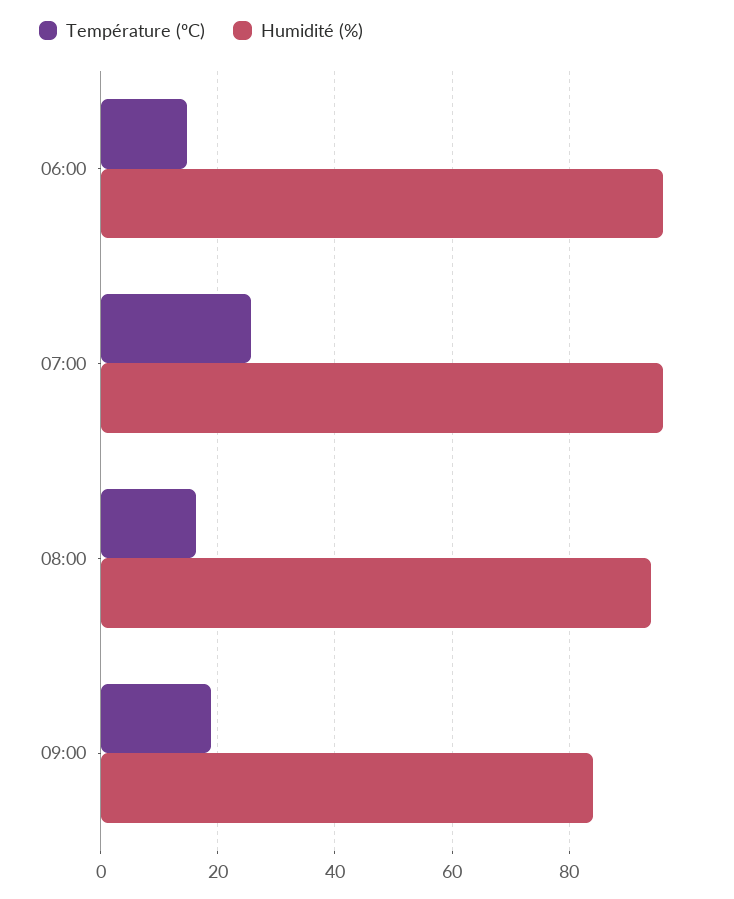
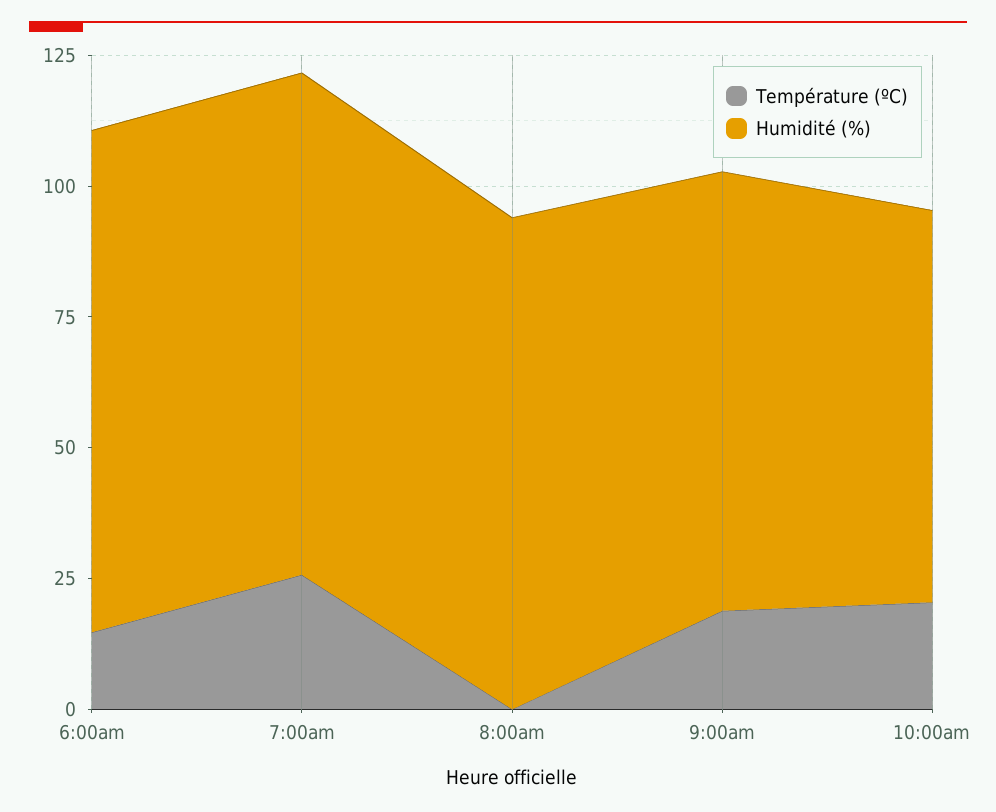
Température (ºC), 08:00: 16 -> 0
Température (ºC), 10:00am: none -> 20
Humidité (%), 10:00am: none -> 75

